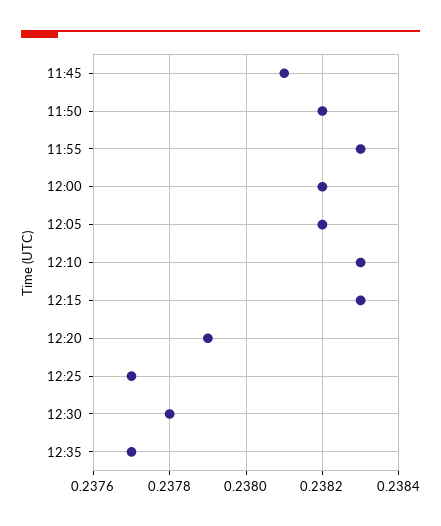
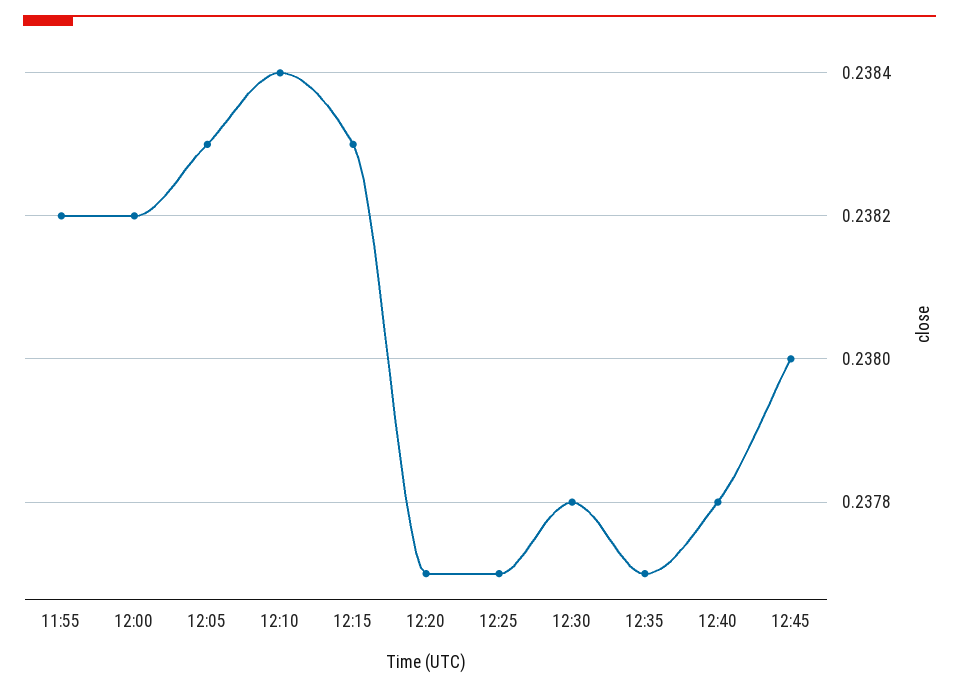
11:45: 0.2381 -> none
11:50: 0.2382 -> none
11:55: 0.2383 -> 0.2382
12:05: 0.2382 -> 0.2383
12:10: 0.2383 -> 0.2384
12:20: 0.2379 -> 0.2377
12:40: none -> 0.2378
12:45: none -> 0.238

